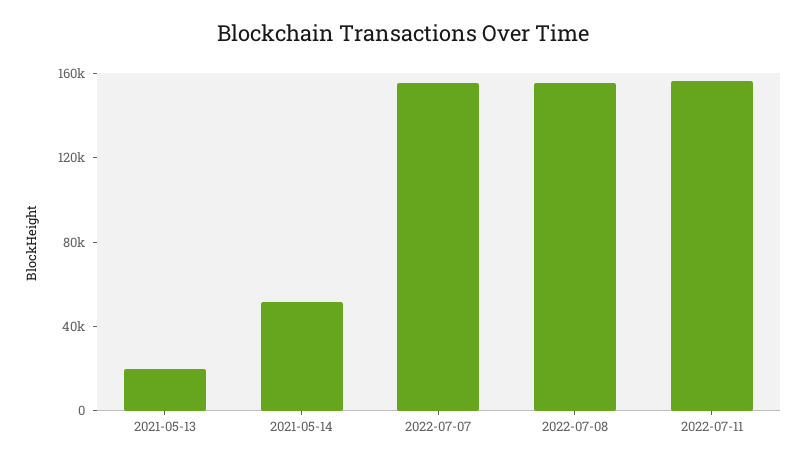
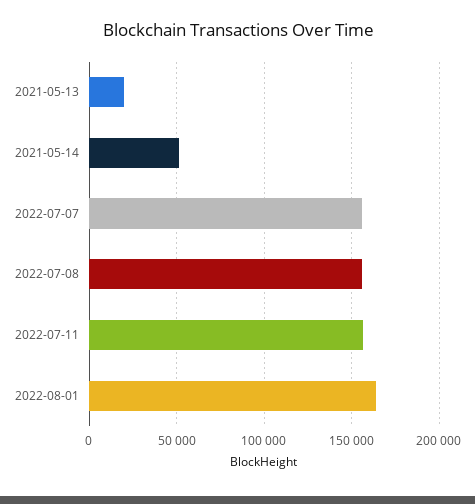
2022-08-01: none -> 165000

